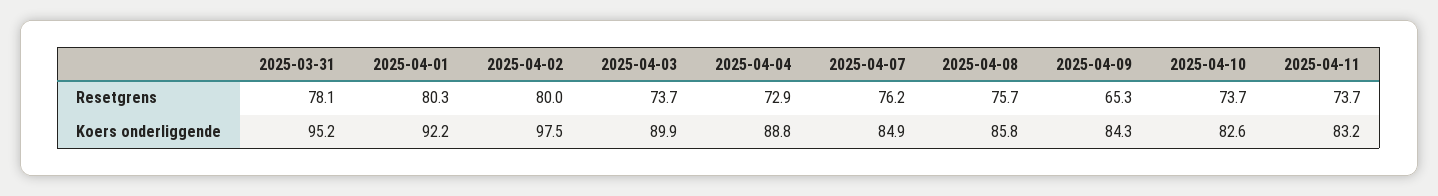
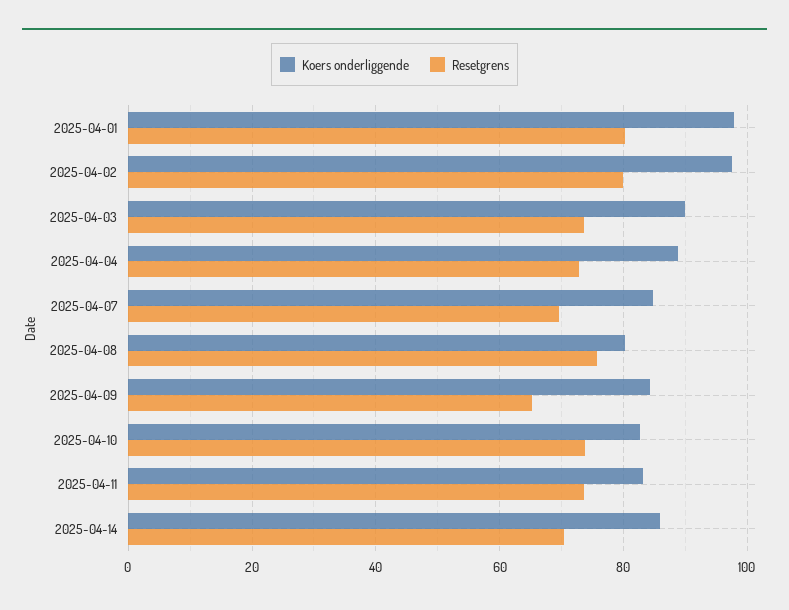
Resetgrens, 2025-03-31: 78.1 -> none
Resetgrens, 2025-04-07: 76.2 -> 70
Koers onderliggende, 2025-03-31: 95.2 -> none
Koers onderliggende, 2025-04-01: 92.2 -> 98
Koers onderliggende, 2025-04-08: 85.8 -> 80
Koers onderliggende, 2025-04-14: none -> 86
Resetgrens, 2025-04-14: none -> 70

